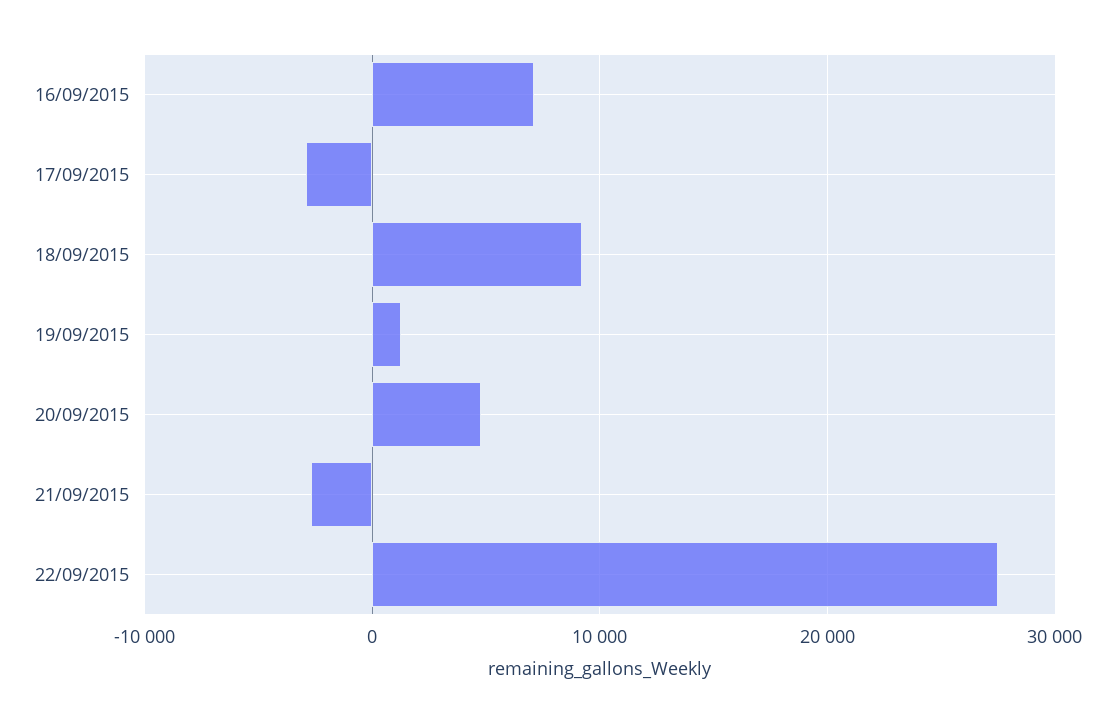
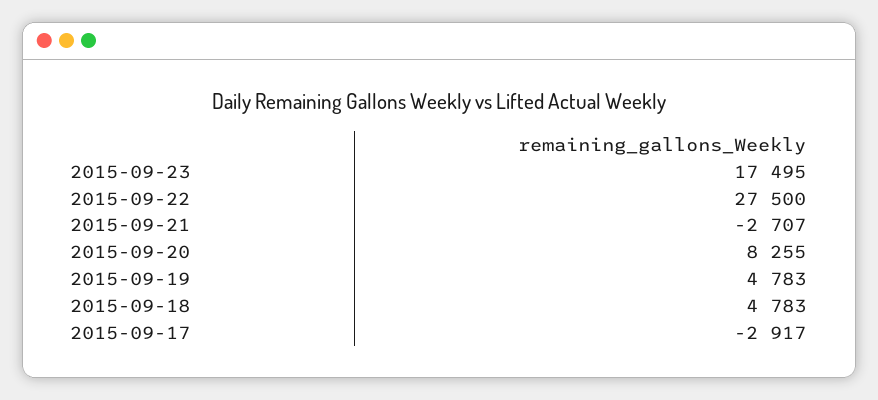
16/09/2015: 7000 -> none
18/09/2015: 9000 -> 4783
19/09/2015: 1000 -> 4783
20/09/2015: 5000 -> 8255
2015-09-23: none -> 17495

